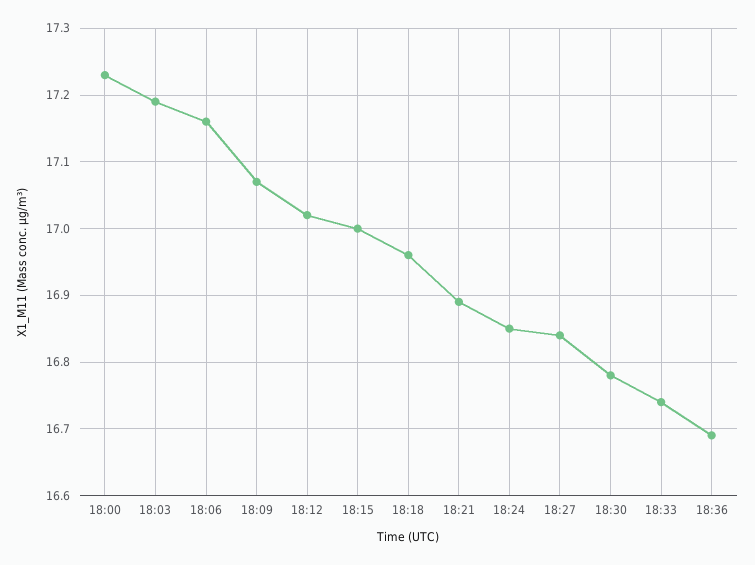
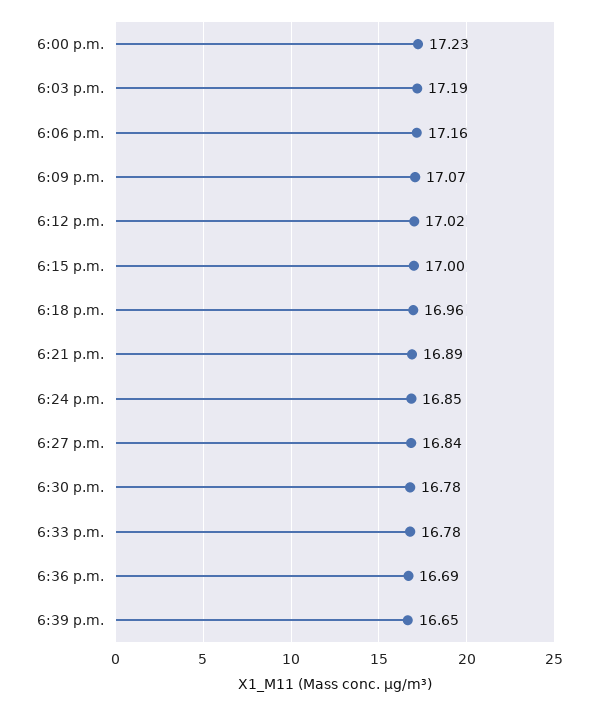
18:33: 16.74 -> 16.78
6:39 p.m.: none -> 16.65

